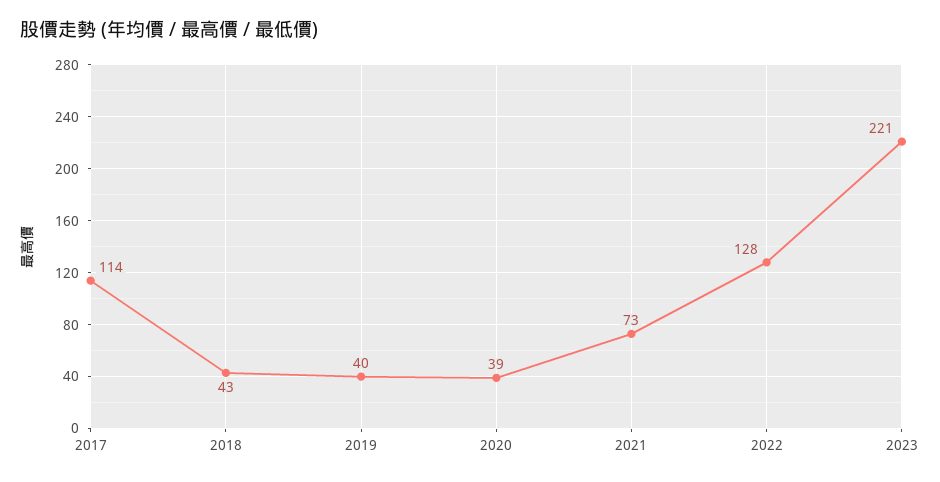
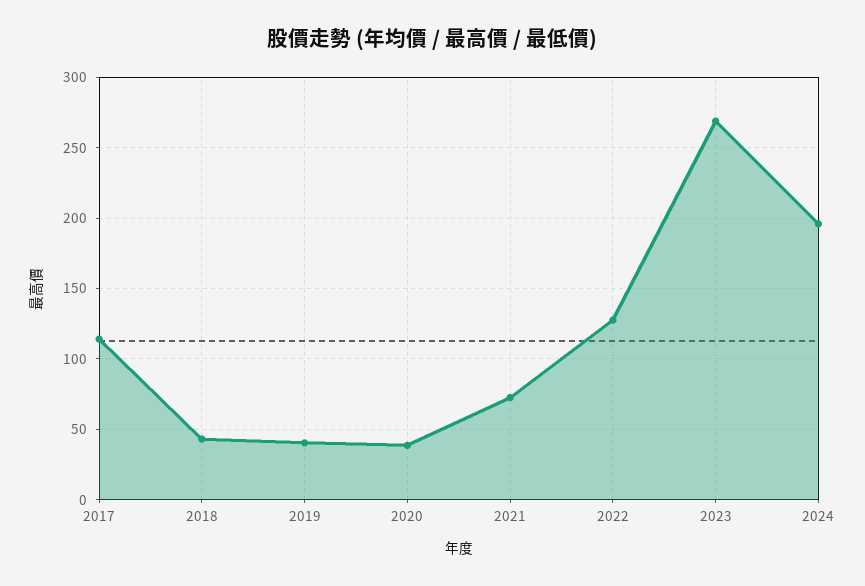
2023: 221 -> 270
2024: none -> 195

